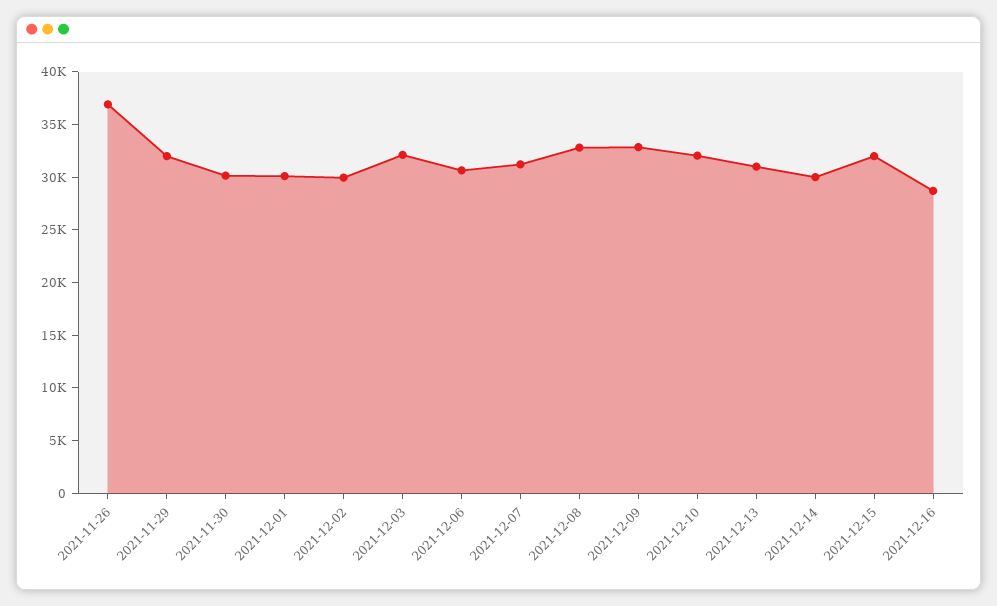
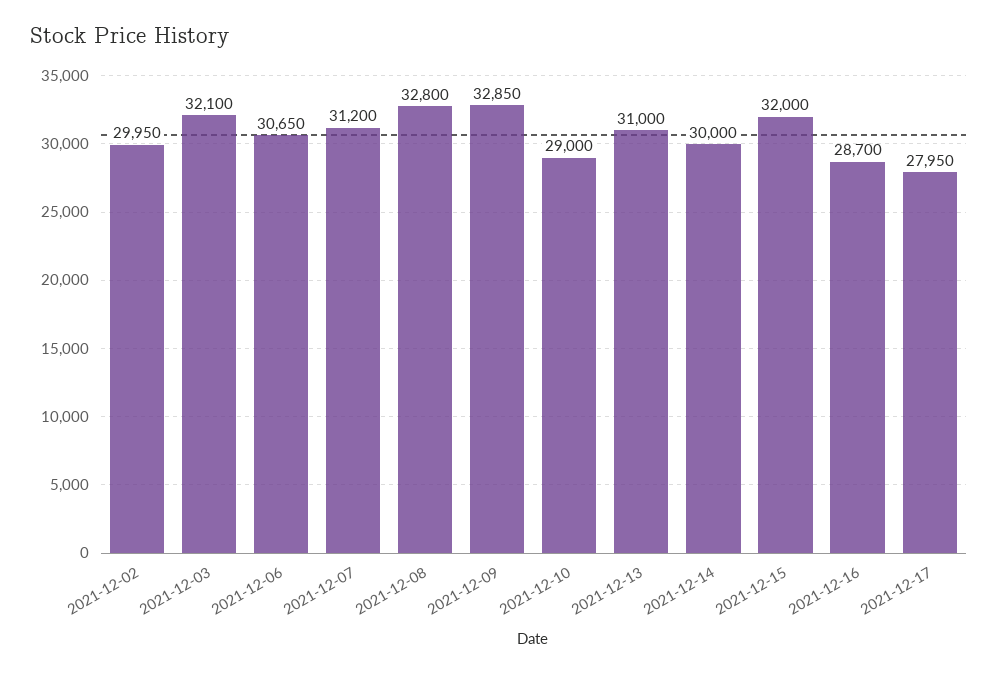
2021-11-26: 37000 -> none
2021-11-29: 32000 -> none
2021-11-30: 30000 -> none
2021-12-01: 30000 -> none
2021-12-10: 32000 -> 29000
2021-12-17: none -> 27950

